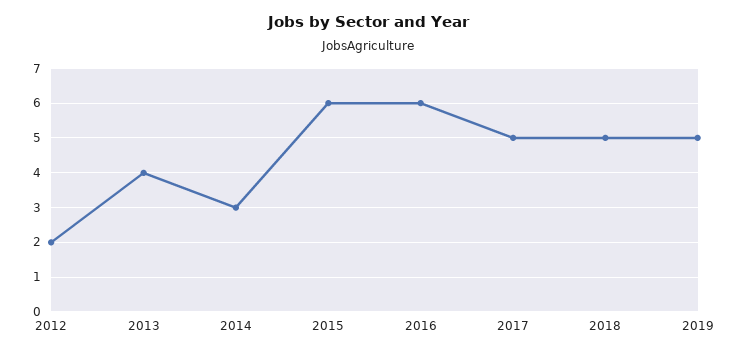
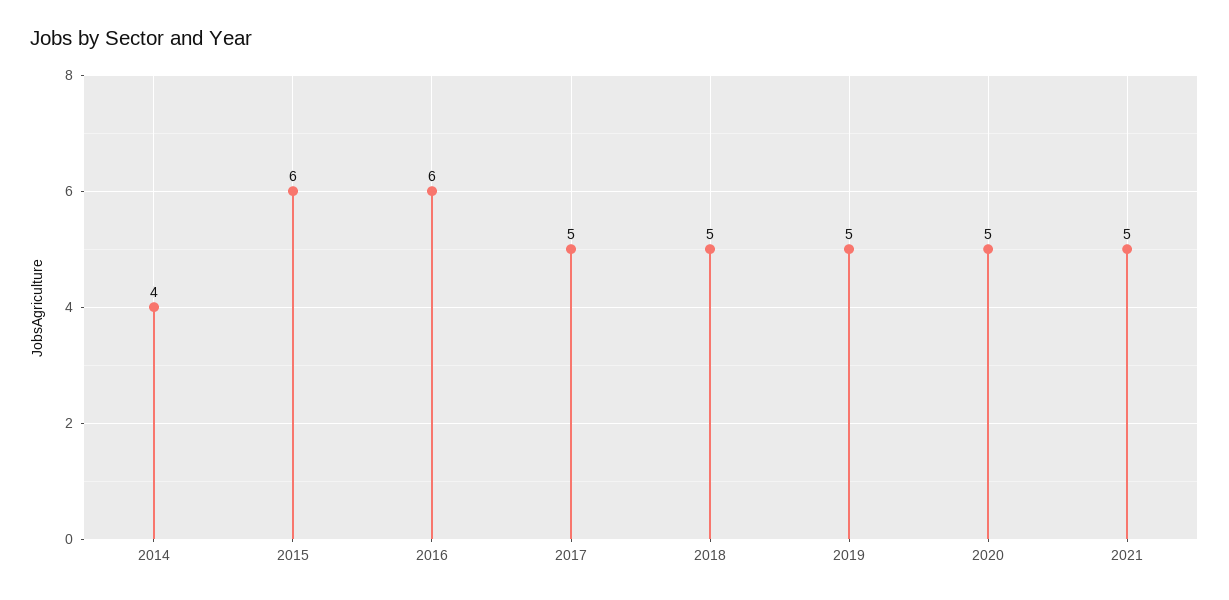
2012: 2 -> none
2013: 4 -> none
2014: 3 -> 4
2020: none -> 5
2021: none -> 5

